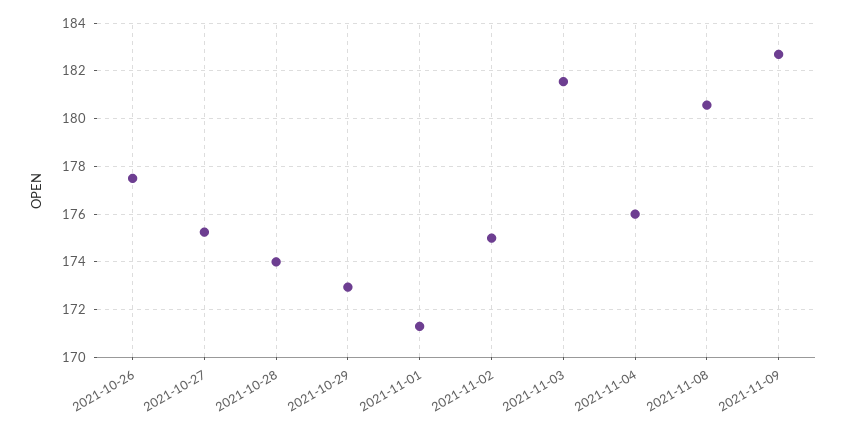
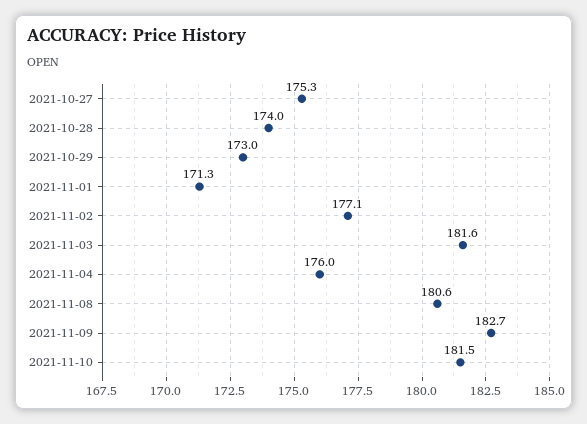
2021-10-26: 177.5 -> none
2021-11-02: 175 -> 177.1
2021-11-10: none -> 181.5

